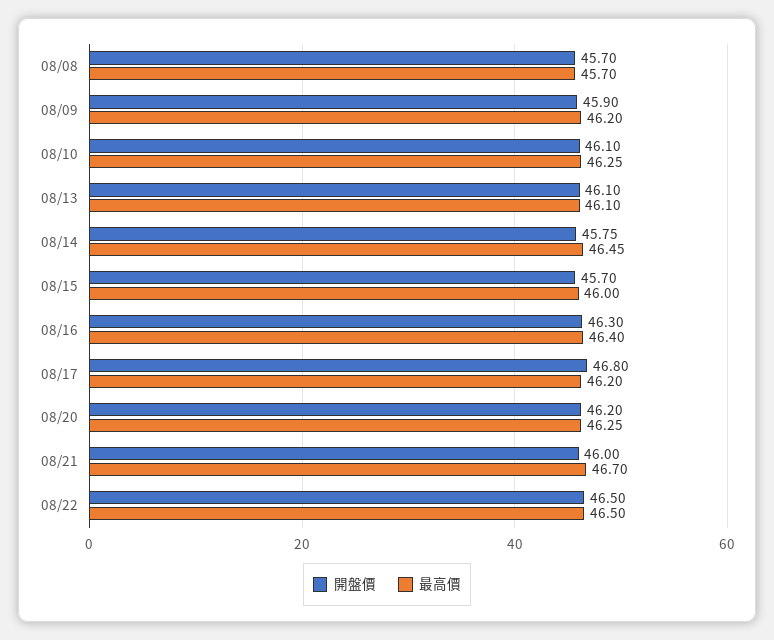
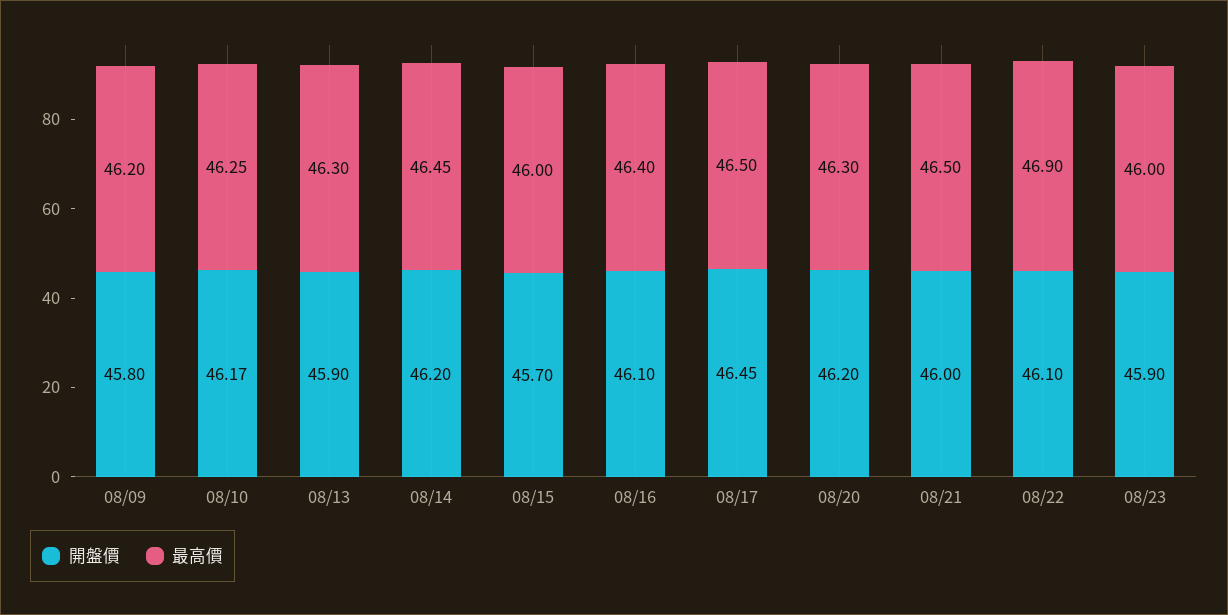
開盤價, 08/08: 45.7 -> none
最高價, 08/08: 45.7 -> none
開盤價, 08/09: 45.9 -> 45.8
開盤價, 08/10: 46.1 -> 46.17
開盤價, 08/13: 46.1 -> 45.9
最高價, 08/13: 46.1 -> 46.3
開盤價, 08/14: 45.75 -> 46.2
開盤價, 08/16: 46.3 -> 46.1
開盤價, 08/17: 46.8 -> 46.45
最高價, 08/17: 46.2 -> 46.5
最高價, 08/20: 46.25 -> 46.3
最高價, 08/21: 46.7 -> 46.5
開盤價, 08/22: 46.5 -> 46.1
最高價, 08/22: 46.5 -> 46.9
開盤價, 08/23: none -> 45.9
最高價, 08/23: none -> 46

